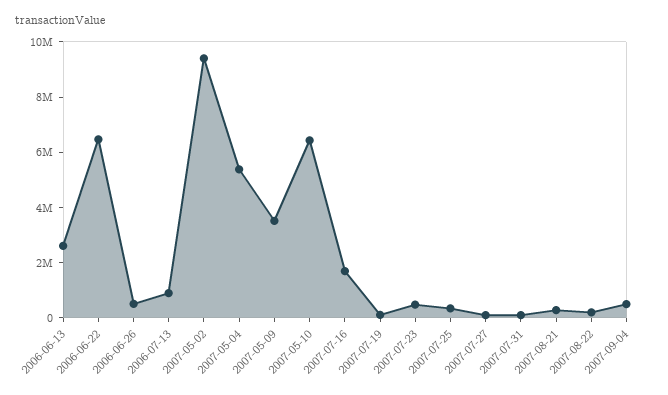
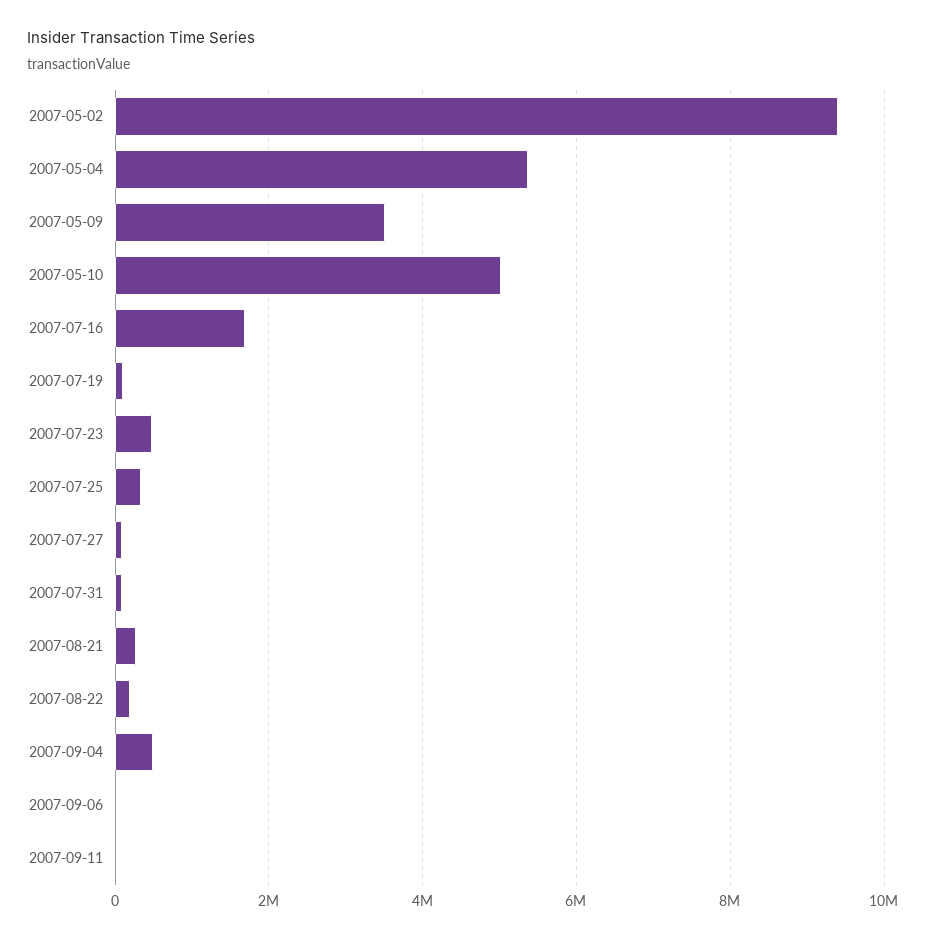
2006-06-13: 2500000 -> none
2006-06-22: 6500000 -> none
2006-06-26: 500000 -> none
2006-07-13: 1000000 -> none
2007-05-10: 6500000 -> 5000000
2007-09-06: none -> 0
2007-09-11: none -> 0

